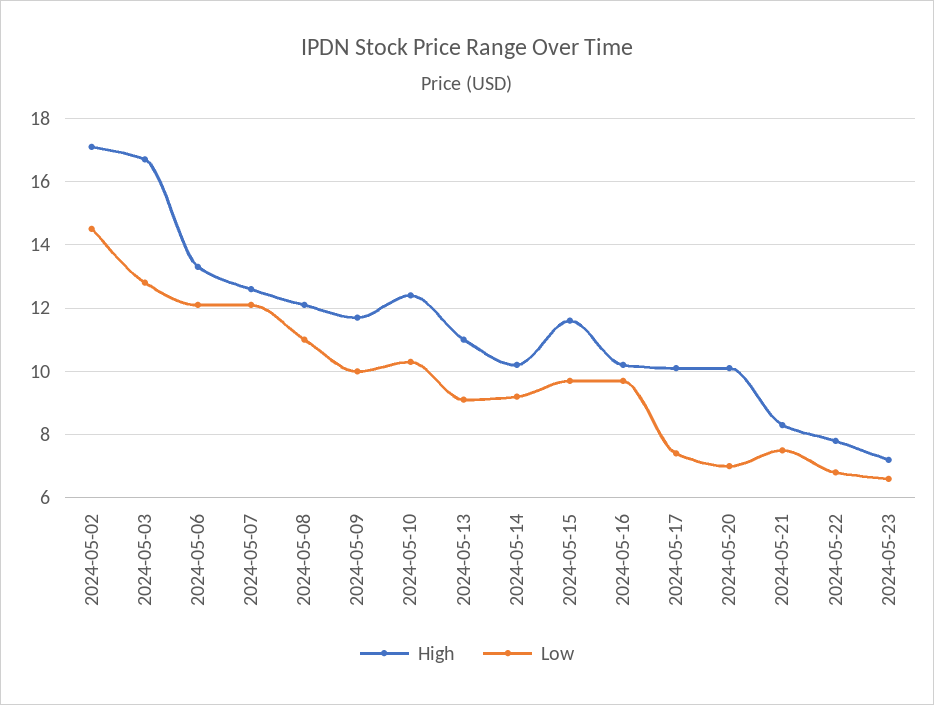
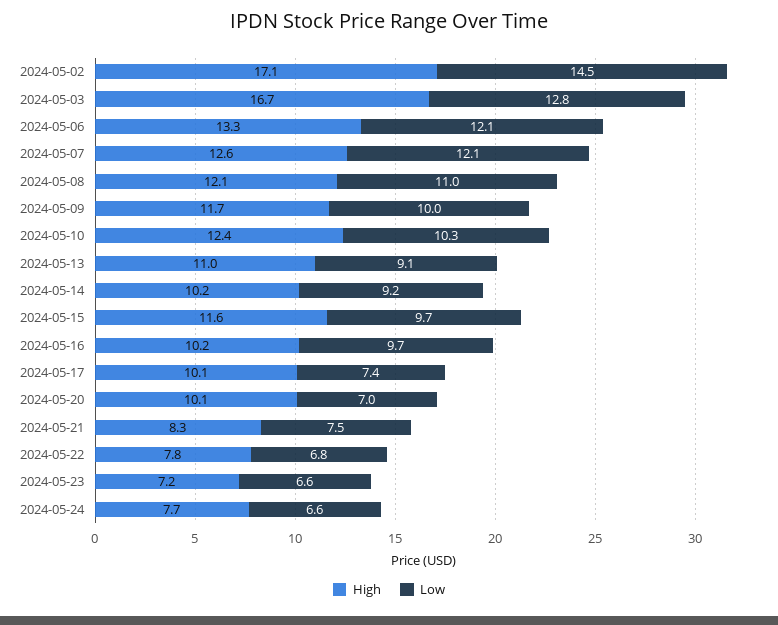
High, 2024-05-24: none -> 7.7
Low, 2024-05-24: none -> 6.6

